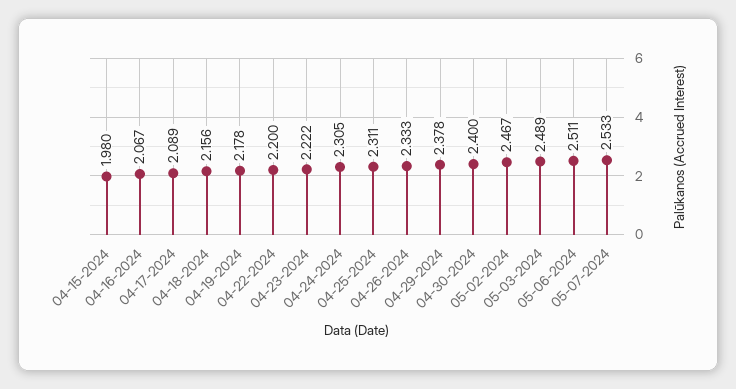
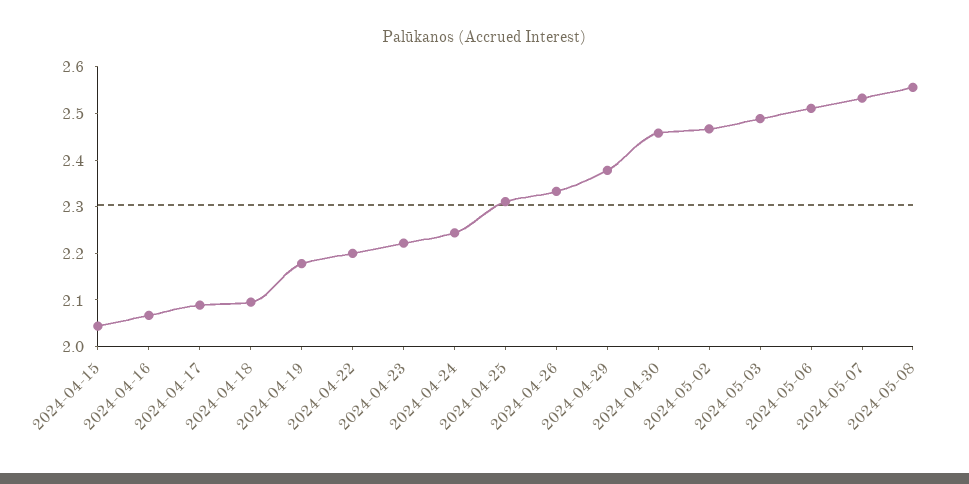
04-15-2024: 1.98 -> 2.04
04-18-2024: 2.156 -> 2.1
04-24-2024: 2.305 -> 2.24
04-30-2024: 2.4 -> 2.46
2024-05-08: none -> 2.56

